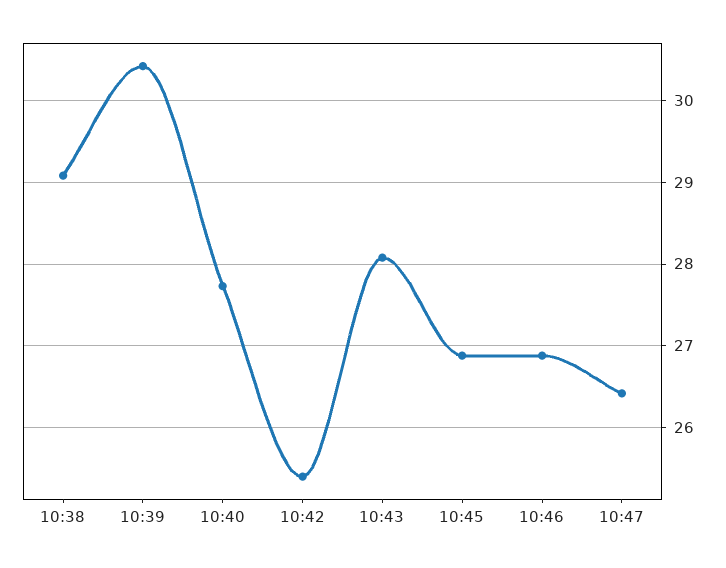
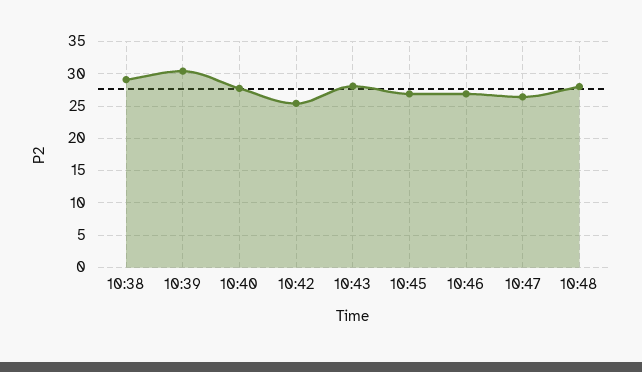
10:48: none -> 28

